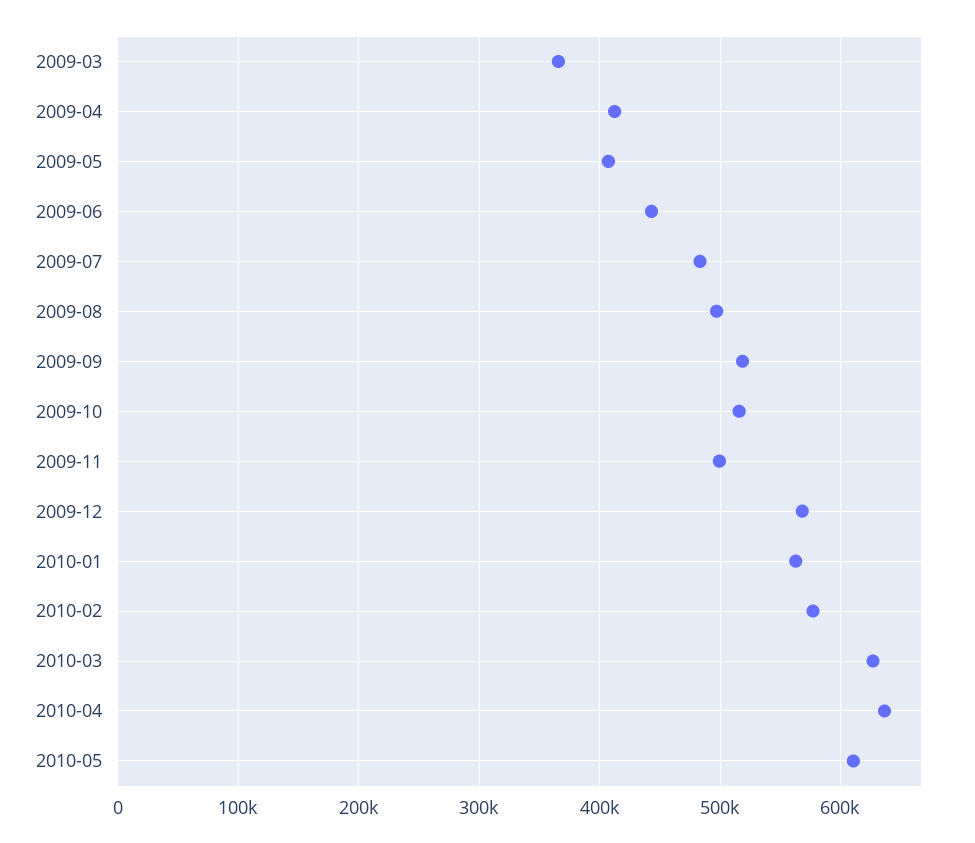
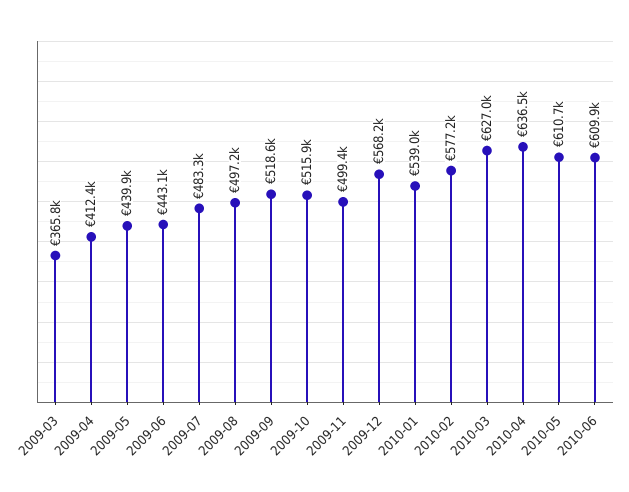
2009-05: 410000 -> 439900
2010-01: 560000 -> 539000
2010-06: none -> 609900

